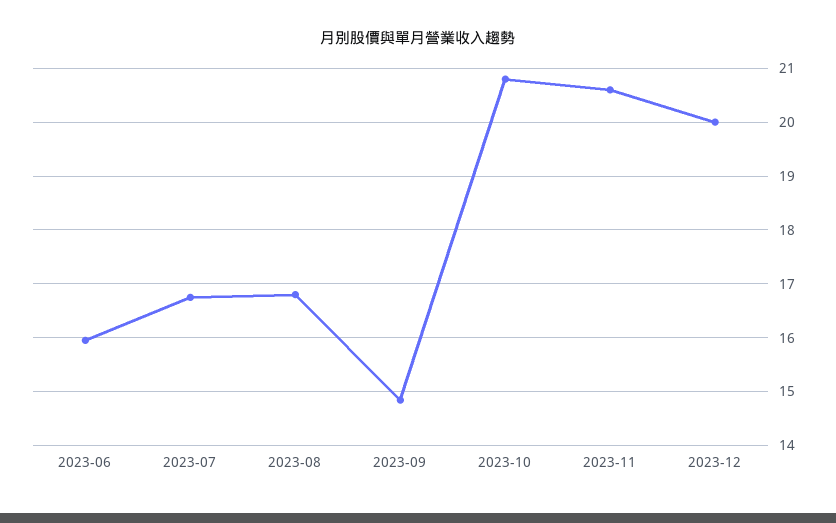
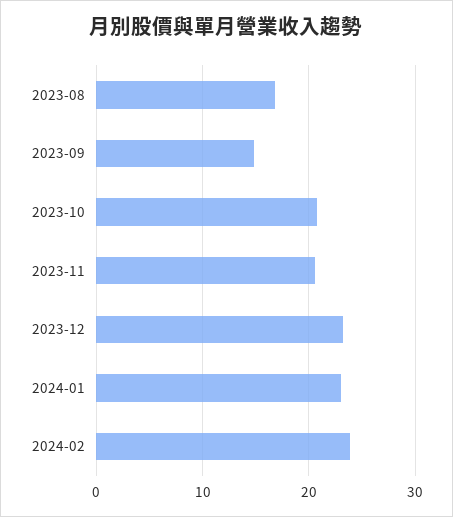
2023-06: 16 -> none
2023-07: 16.8 -> none
2023-12: 20 -> 23
2024-01: none -> 23
2024-02: none -> 24

